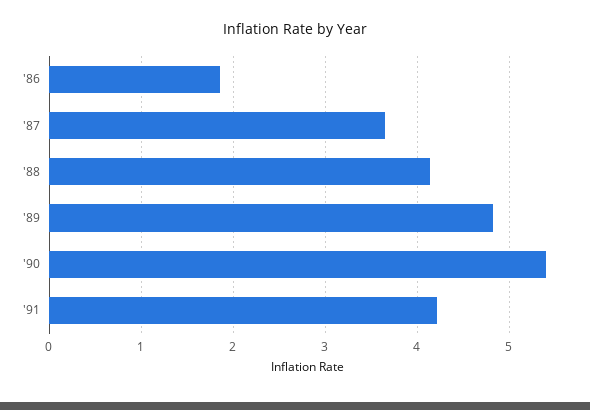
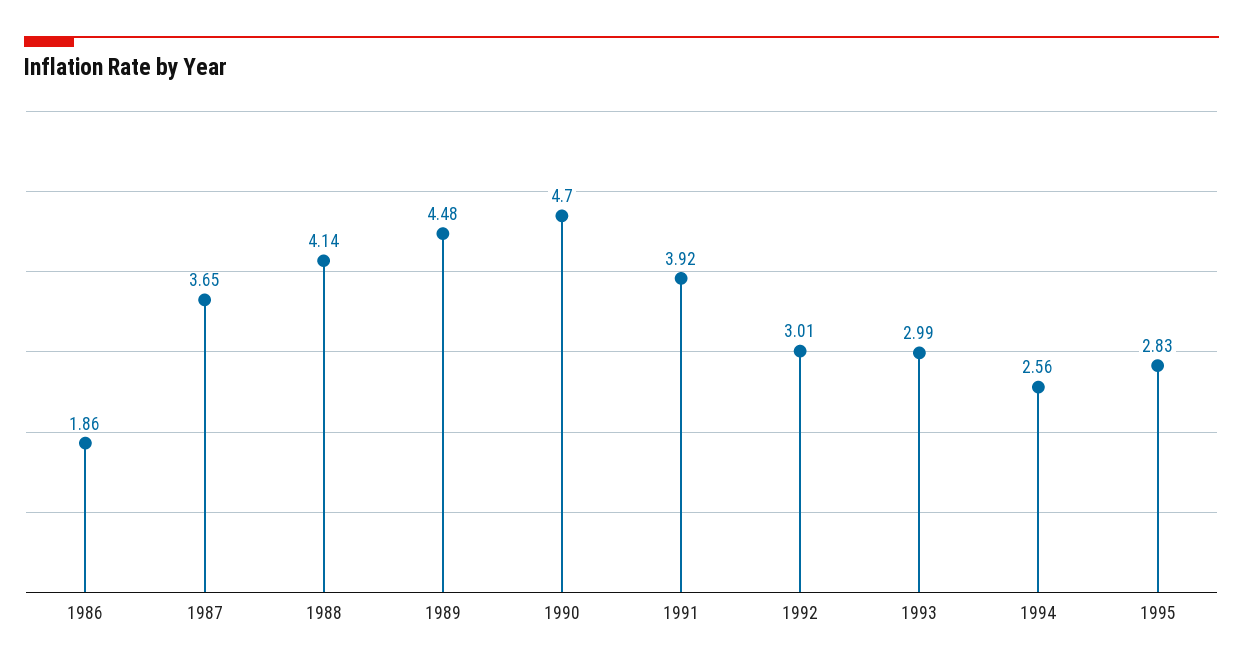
'89: 4.8 -> 4.48
'90: 5.4 -> 4.7
'91: 4.2 -> 3.92
1992: none -> 3.01
1993: none -> 2.99
1994: none -> 2.56
1995: none -> 2.83

